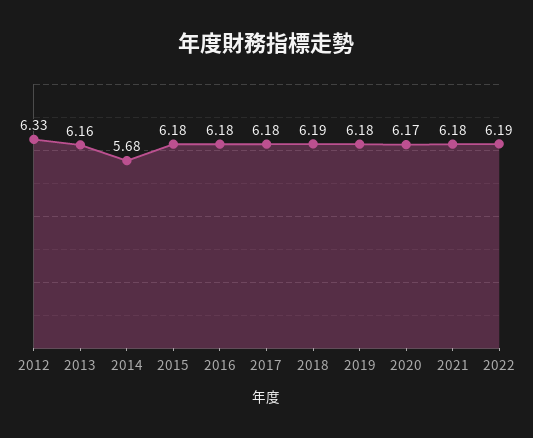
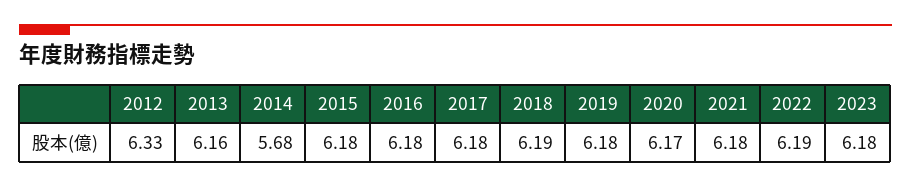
2023: none -> 6.18

